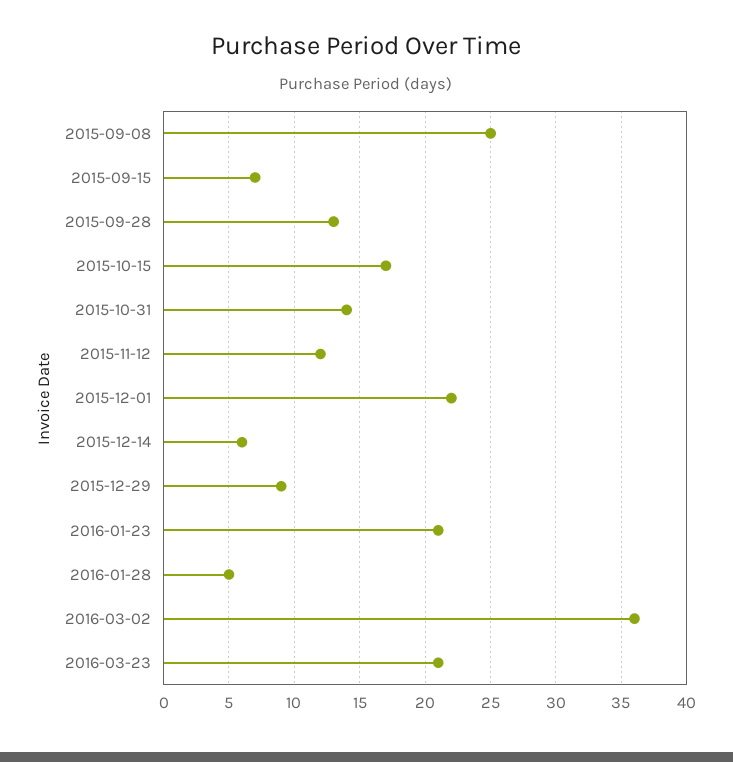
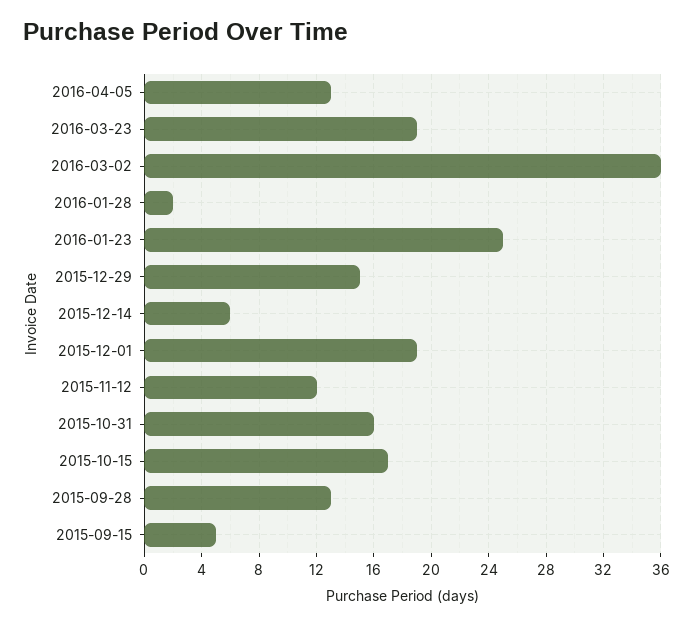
2015-09-08: 25 -> none
2015-09-15: 7 -> 5
2015-10-31: 14 -> 16
2015-12-01: 22 -> 19
2015-12-29: 9 -> 15
2016-01-23: 21 -> 25
2016-01-28: 5 -> 2
2016-03-23: 21 -> 19
2016-04-05: none -> 13

